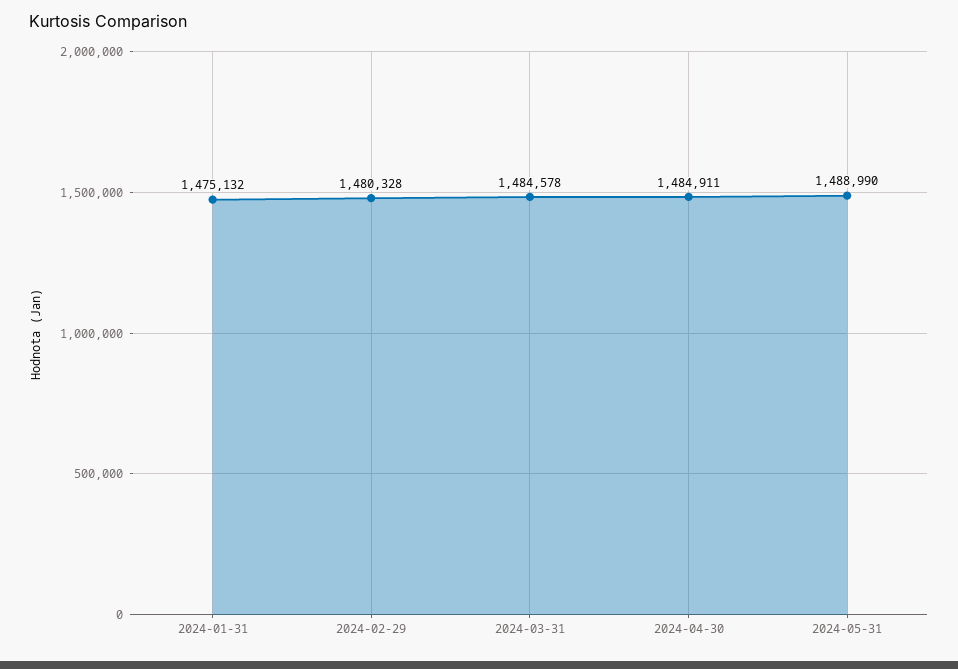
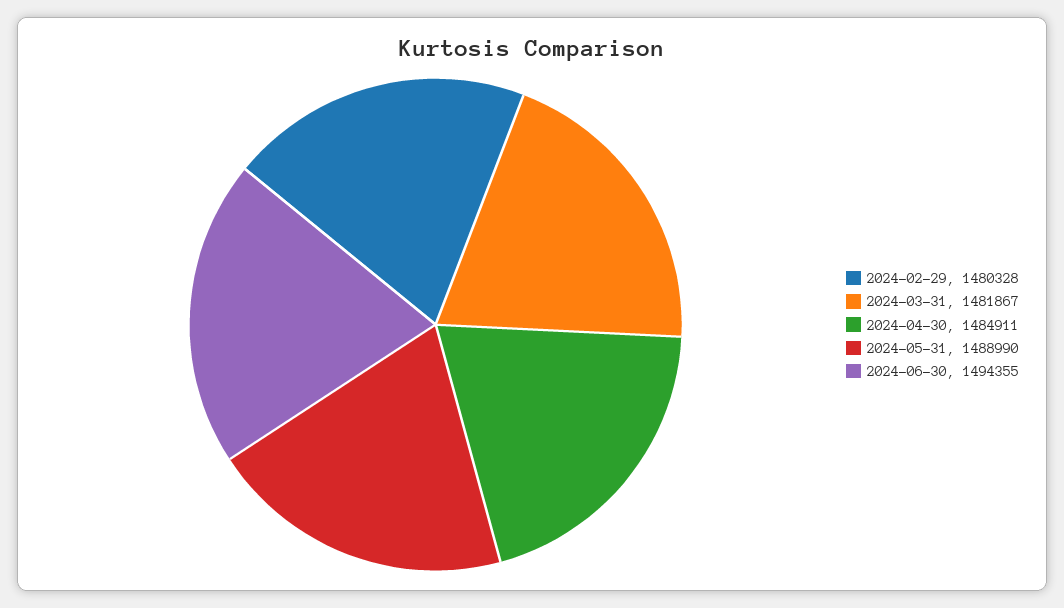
2024-01-31: 1475132 -> none
2024-03-31: 1484578 -> 1481867
2024-06-30: none -> 1494355

